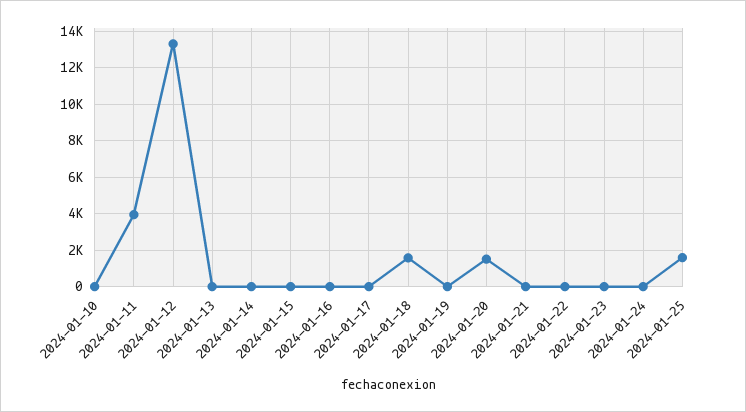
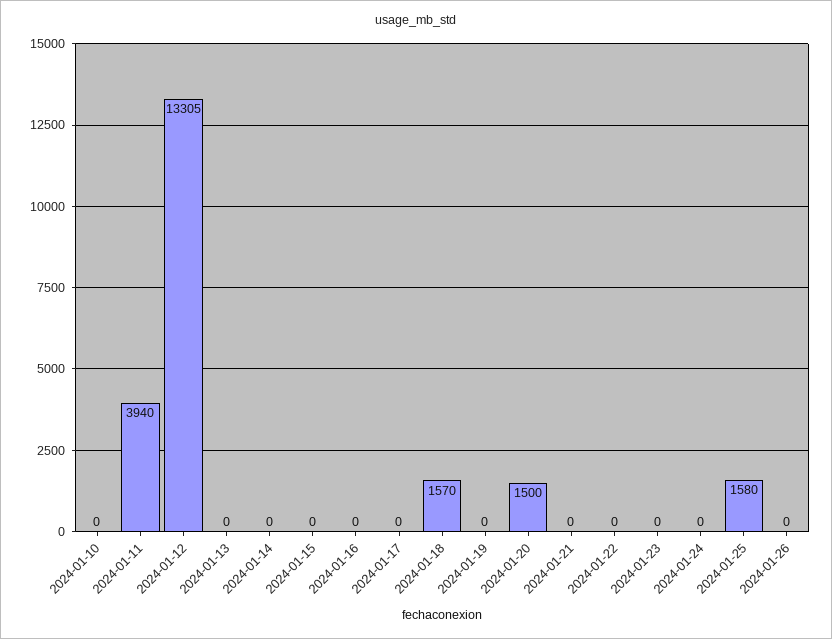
2024-01-26: none -> 0

